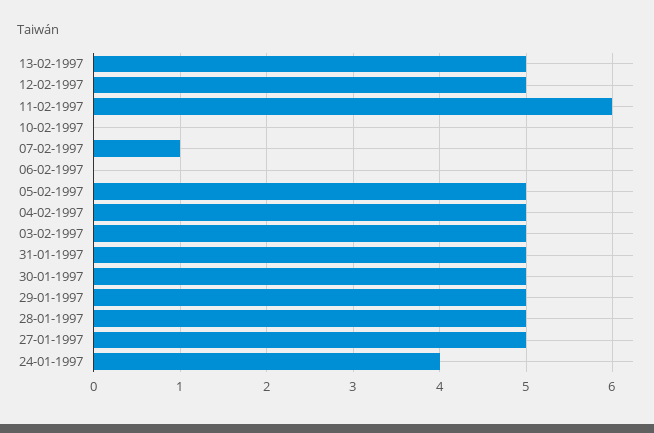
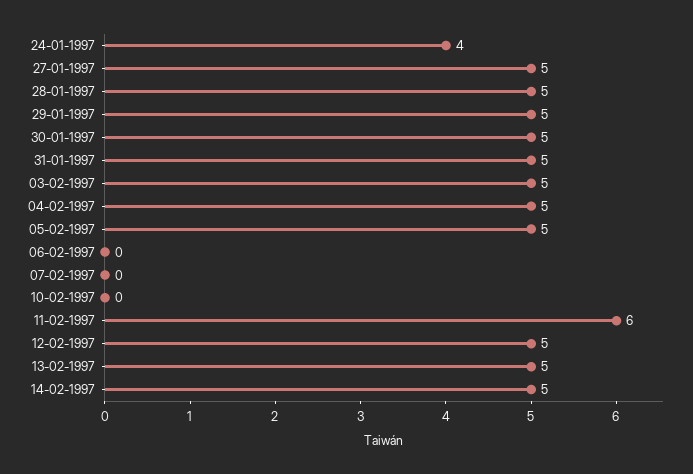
07-02-1997: 1 -> 0
14-02-1997: none -> 5

